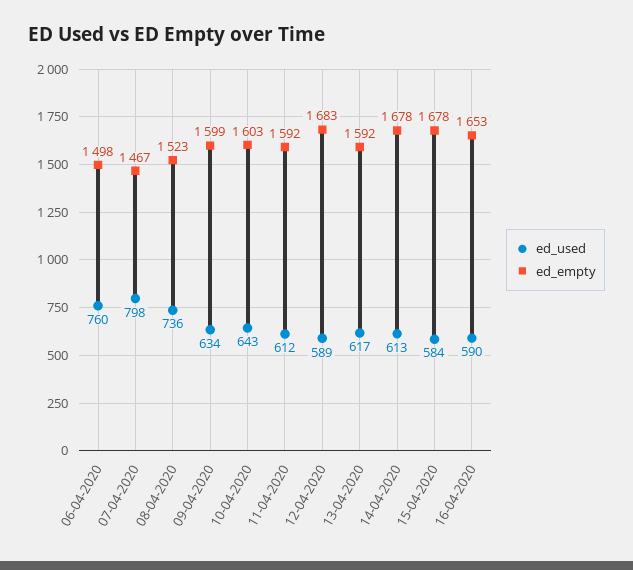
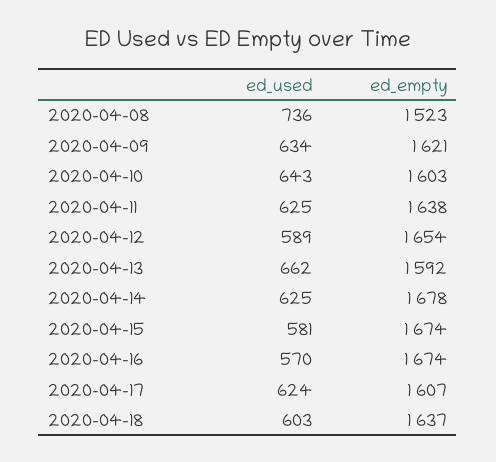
ed_used, 06-04-2020: 760 -> none
ed_empty, 06-04-2020: 1498 -> none
ed_used, 07-04-2020: 798 -> none
ed_empty, 07-04-2020: 1467 -> none
ed_empty, 09-04-2020: 1599 -> 1621
ed_used, 11-04-2020: 612 -> 625
ed_empty, 11-04-2020: 1592 -> 1638
ed_empty, 12-04-2020: 1683 -> 1654
ed_used, 13-04-2020: 617 -> 662
ed_used, 14-04-2020: 613 -> 625
ed_used, 15-04-2020: 584 -> 581
ed_empty, 15-04-2020: 1678 -> 1674
ed_used, 16-04-2020: 590 -> 570
ed_empty, 16-04-2020: 1653 -> 1674
ed_used, 2020-04-17: none -> 624
ed_empty, 2020-04-17: none -> 1607
ed_used, 2020-04-18: none -> 603
ed_empty, 2020-04-18: none -> 1637

